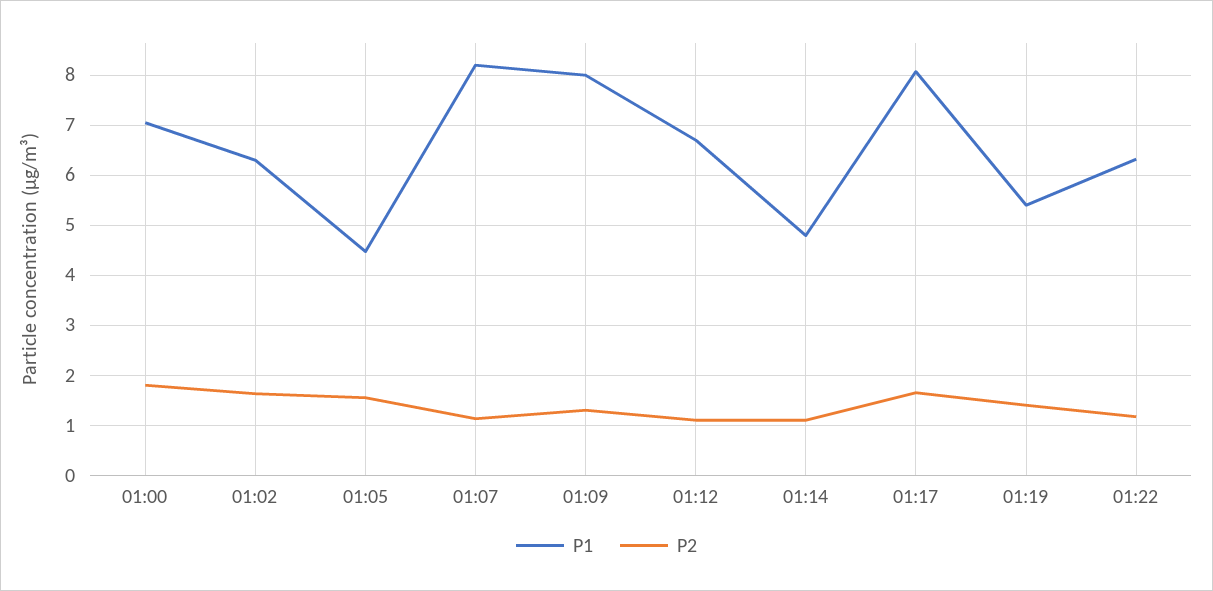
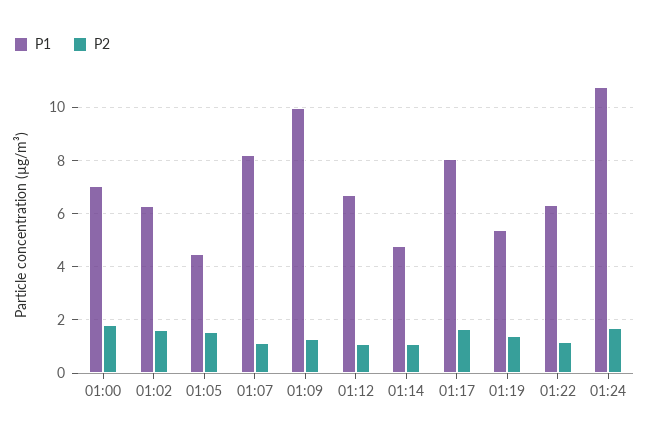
P1, 01:09: 8 -> 10
P1, 01:24: none -> 10.75
P2, 01:24: none -> 1.75

